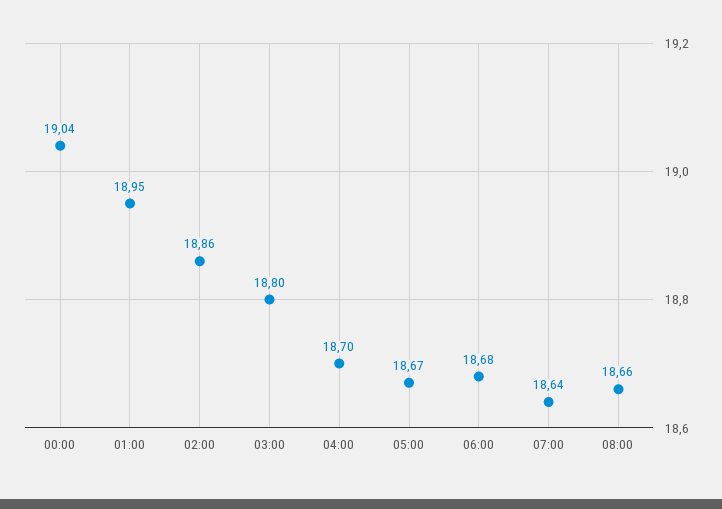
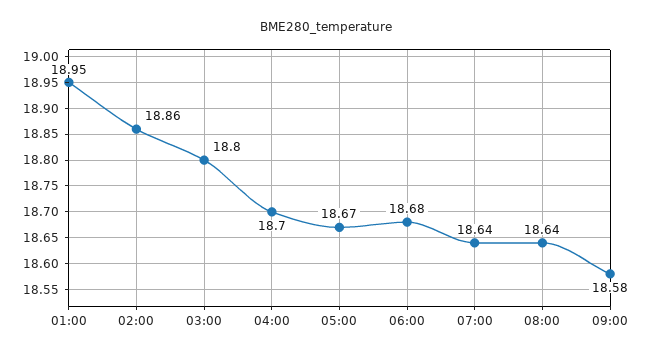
00:00: 19.04 -> none
08:00: 18.66 -> 18.64
09:00: none -> 18.58

